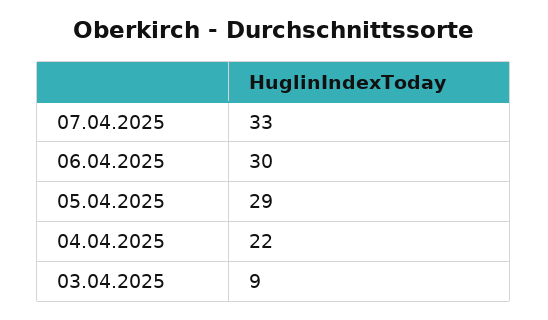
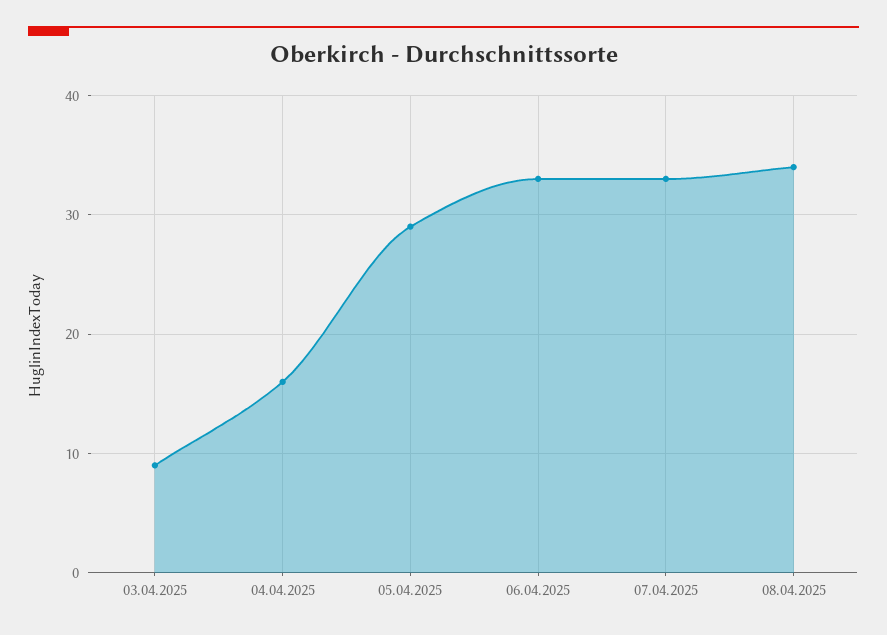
06.04.2025: 30 -> 33
04.04.2025: 22 -> 16
08.04.2025: none -> 34

